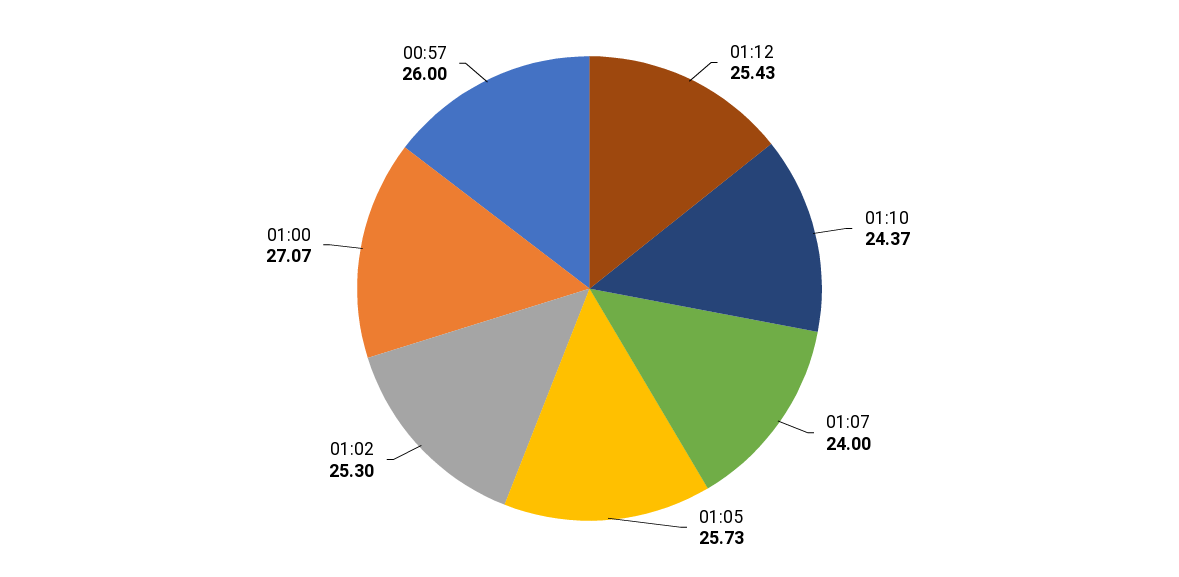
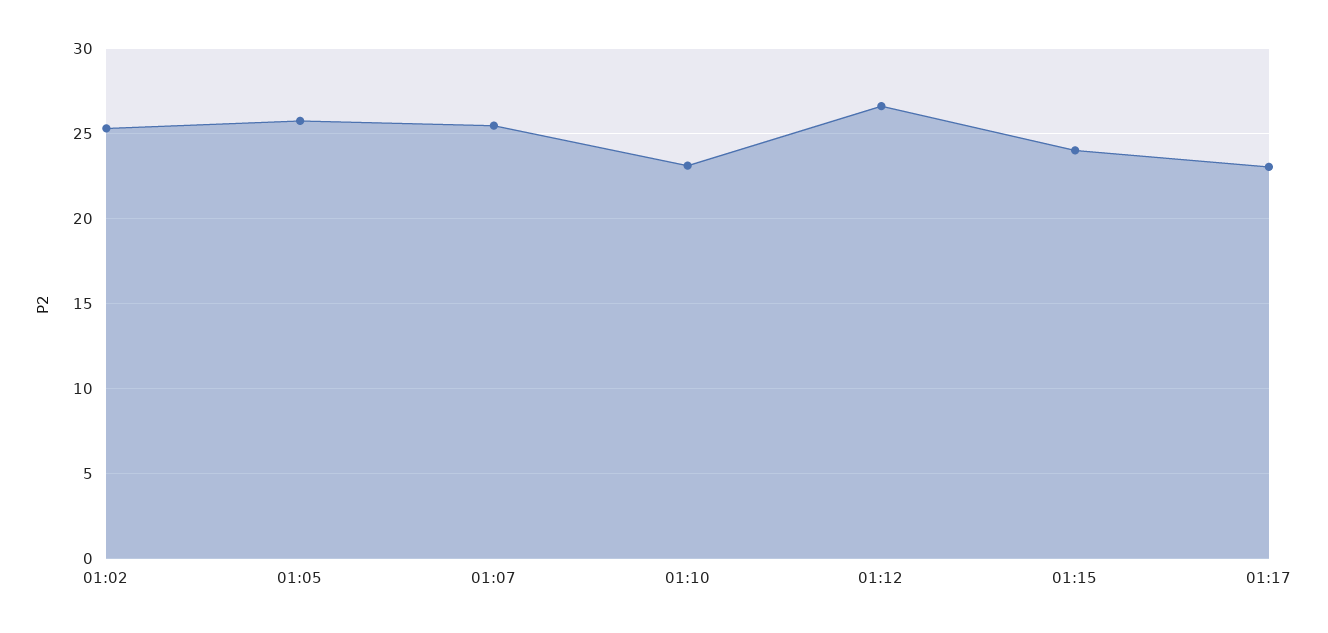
01:12: 25.43 -> 26.5
01:10: 24.37 -> 23
01:07: 24 -> 25.5
01:00: 27.07 -> none
00:57: 26 -> none
01:15: none -> 24
01:17: none -> 23

